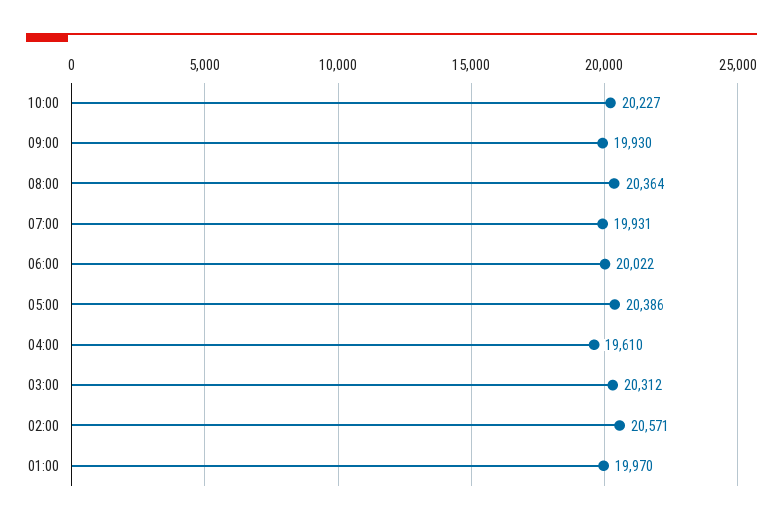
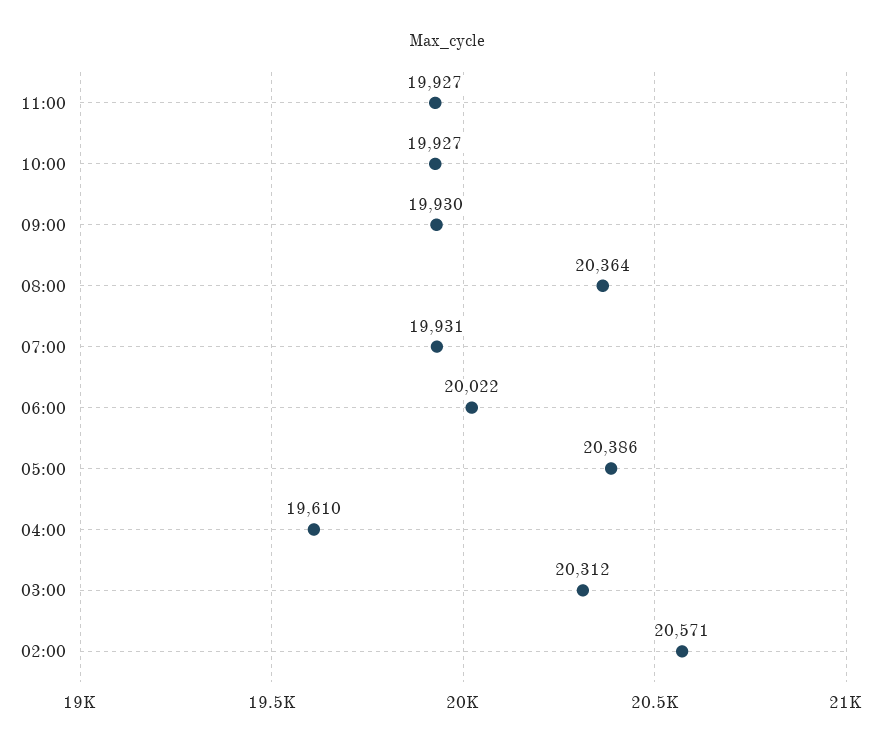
10:00: 20227 -> 19927
01:00: 19970 -> none
11:00: none -> 19927

